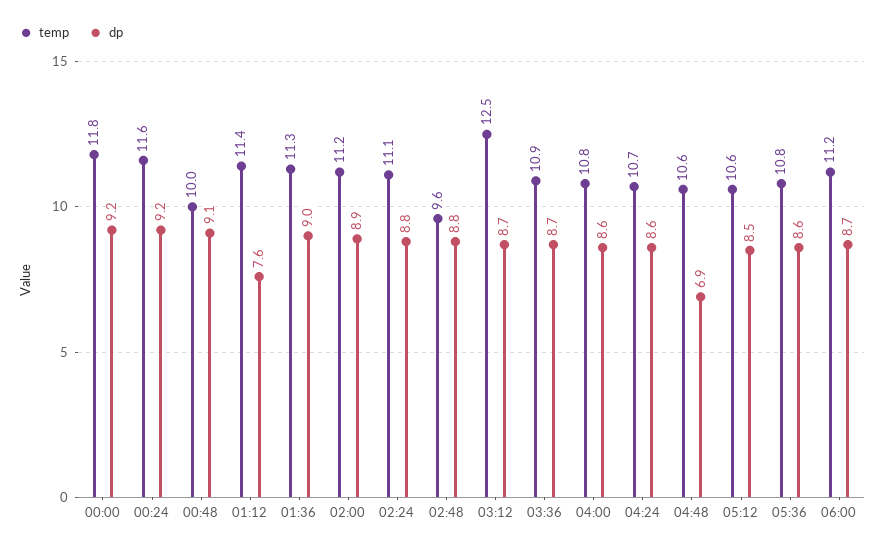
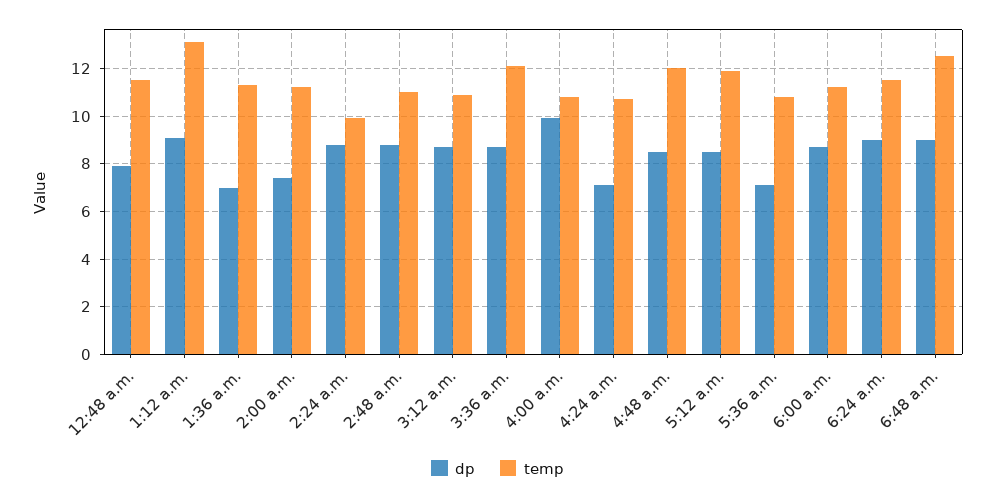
temp, 00:00: 11.8 -> none
dp, 00:00: 9.2 -> none
temp, 00:24: 11.6 -> none
dp, 00:24: 9.2 -> none
temp, 00:48: 10 -> 11.5
dp, 00:48: 9.1 -> 8
temp, 01:12: 11.4 -> 13
dp, 01:12: 7.6 -> 9
dp, 01:36: 9 -> 7
dp, 02:00: 8.9 -> 7.5
temp, 02:24: 11.1 -> 10
temp, 02:48: 9.6 -> 11
temp, 03:12: 12.5 -> 11
temp, 03:36: 10.9 -> 12
dp, 04:00: 8.6 -> 10
dp, 04:24: 8.6 -> 7
temp, 04:48: 10.6 -> 12
dp, 04:48: 6.9 -> 8.5
temp, 05:12: 10.6 -> 12
dp, 05:36: 8.6 -> 7
dp, 6:24 a.m.: none -> 9
temp, 6:24 a.m.: none -> 11.5
dp, 6:48 a.m.: none -> 9
temp, 6:48 a.m.: none -> 12.5

